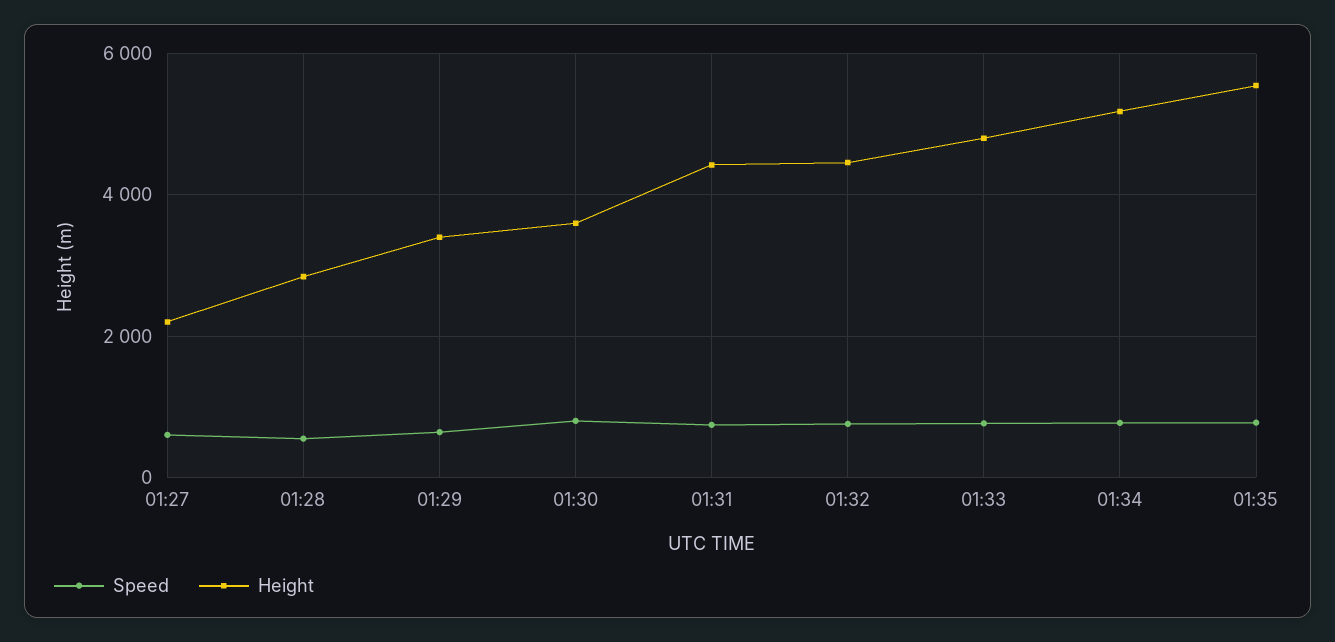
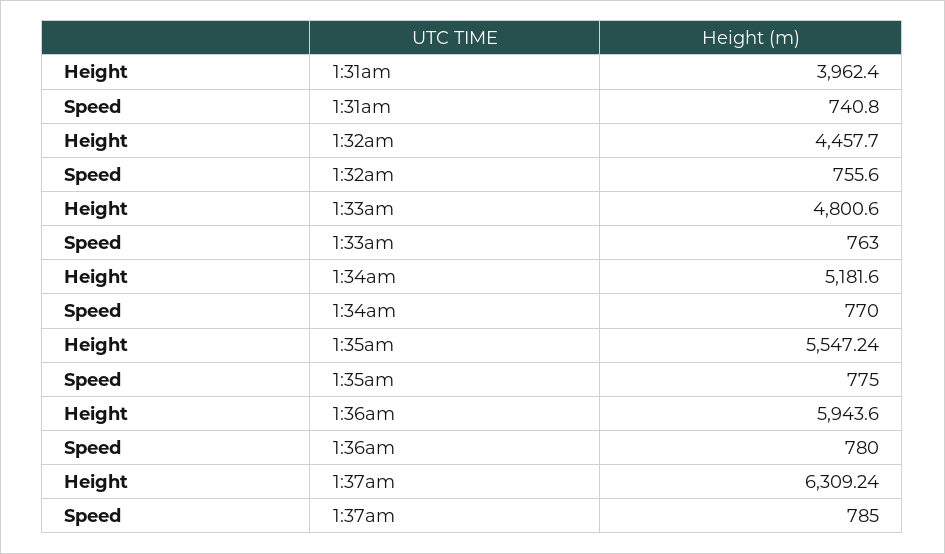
Speed, 01:27: 600 -> none
Height, 01:27: 2200 -> none
Speed, 01:28: 600 -> none
Height, 01:28: 2800 -> none
Speed, 01:29: 600 -> none
Height, 01:29: 3400 -> none
Speed, 01:30: 800 -> none
Height, 01:30: 3600 -> none
Height, 01:31: 4400 -> 3962.4
Height, 1:36am: none -> 5943.6
Speed, 1:36am: none -> 780
Height, 1:37am: none -> 6309.24
Speed, 1:37am: none -> 785

